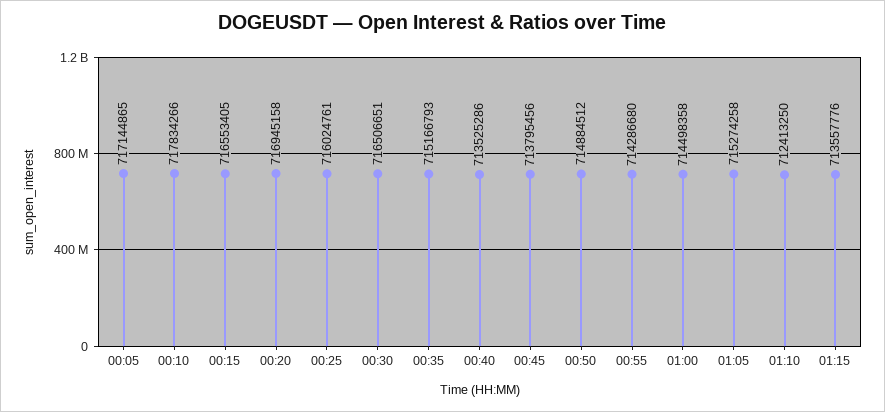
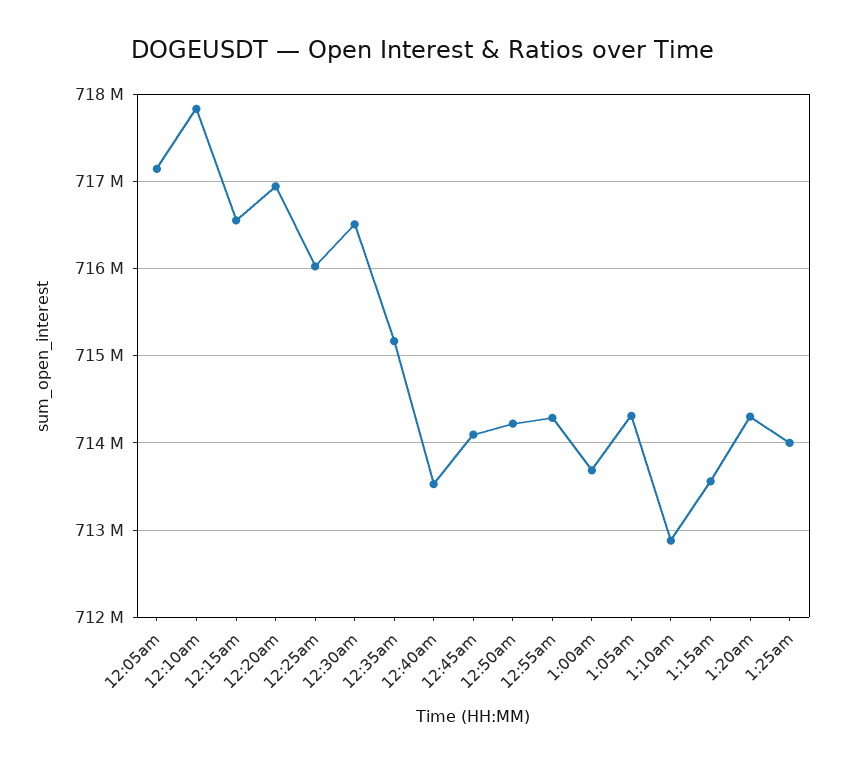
00:45: 713795456 -> 714100000
00:50: 714884512 -> 714200000
01:00: 714498358 -> 713700000
01:05: 715274258 -> 714300000
01:10: 712413250 -> 712900000
1:20am: none -> 714300000
1:25am: none -> 714000000

